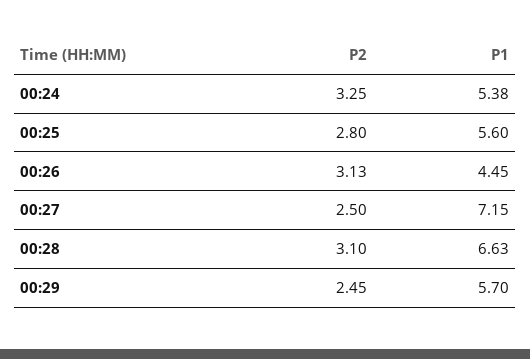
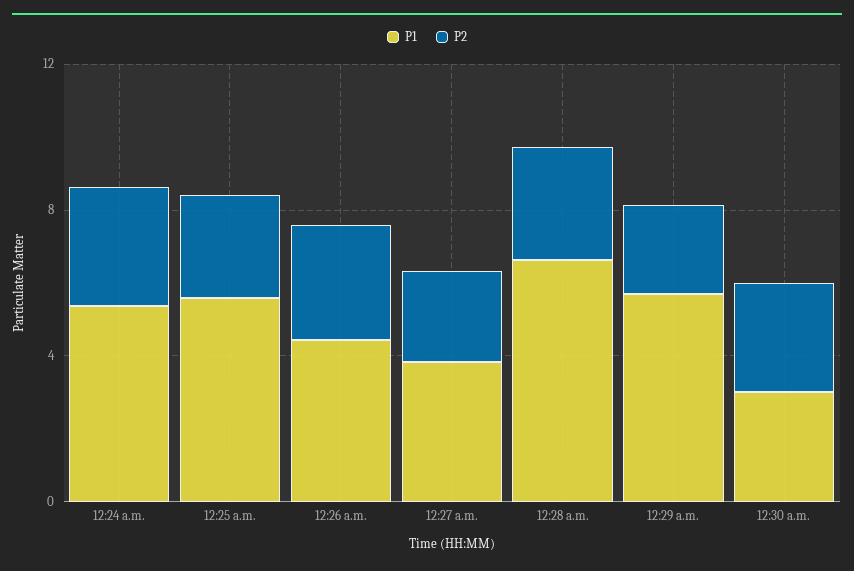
P1, 00:27: 7.15 -> 4
P1, 12:30 a.m.: none -> 3
P2, 12:30 a.m.: none -> 3

